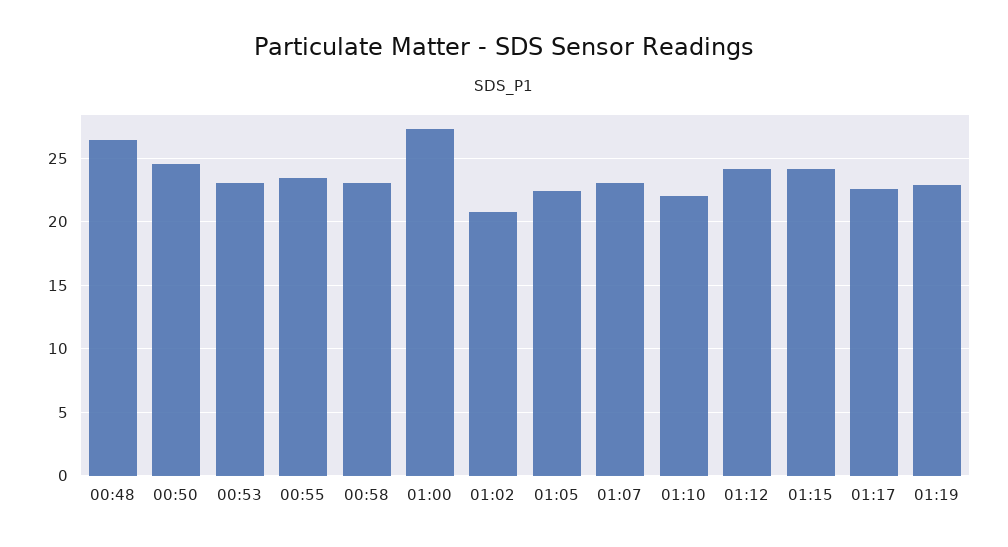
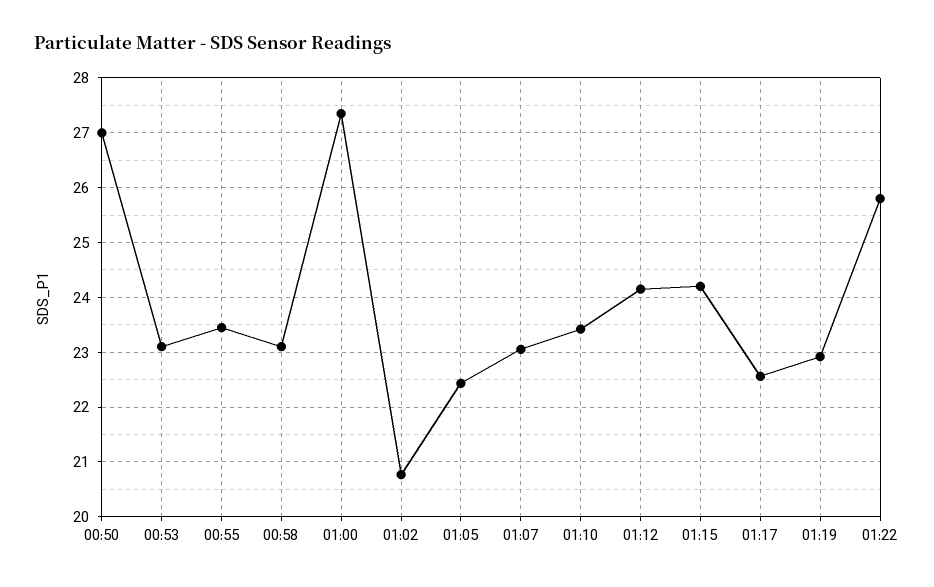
00:48: 26.5 -> none
00:50: 24.5 -> 27
01:10: 22 -> 23.4
01:22: none -> 25.8

